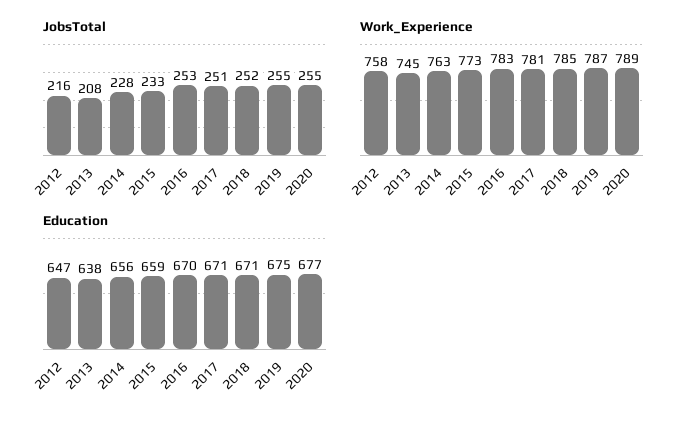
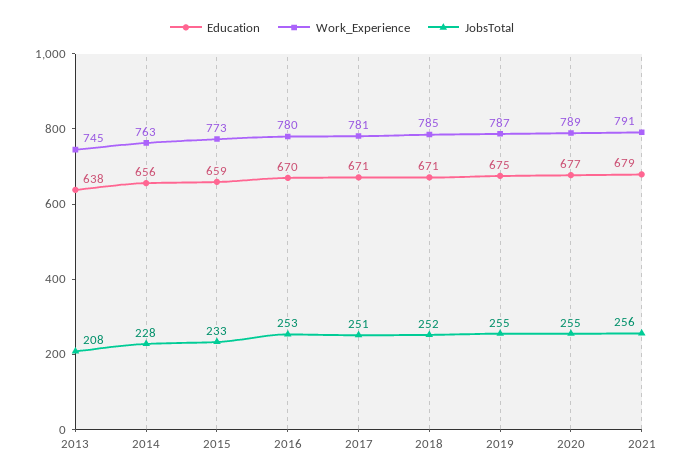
JobsTotal, 2012: 216 -> none
Work_Experience, 2012: 758 -> none
Work_Experience, 2016: 783 -> 780
Education, 2012: 647 -> none
Education, 2021: none -> 679
Work_Experience, 2021: none -> 791
JobsTotal, 2021: none -> 256

